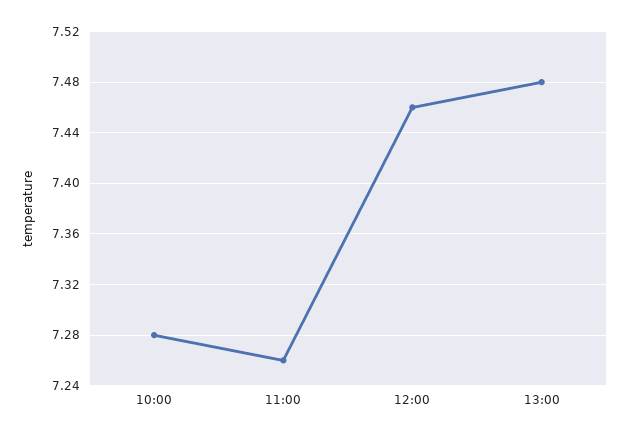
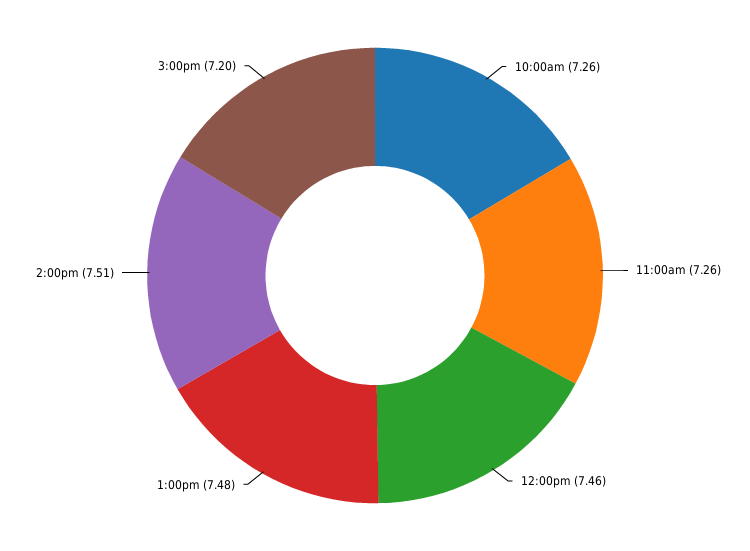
10:00: 7.28 -> 7.26
2:00pm: none -> 7.51
3:00pm: none -> 7.2

